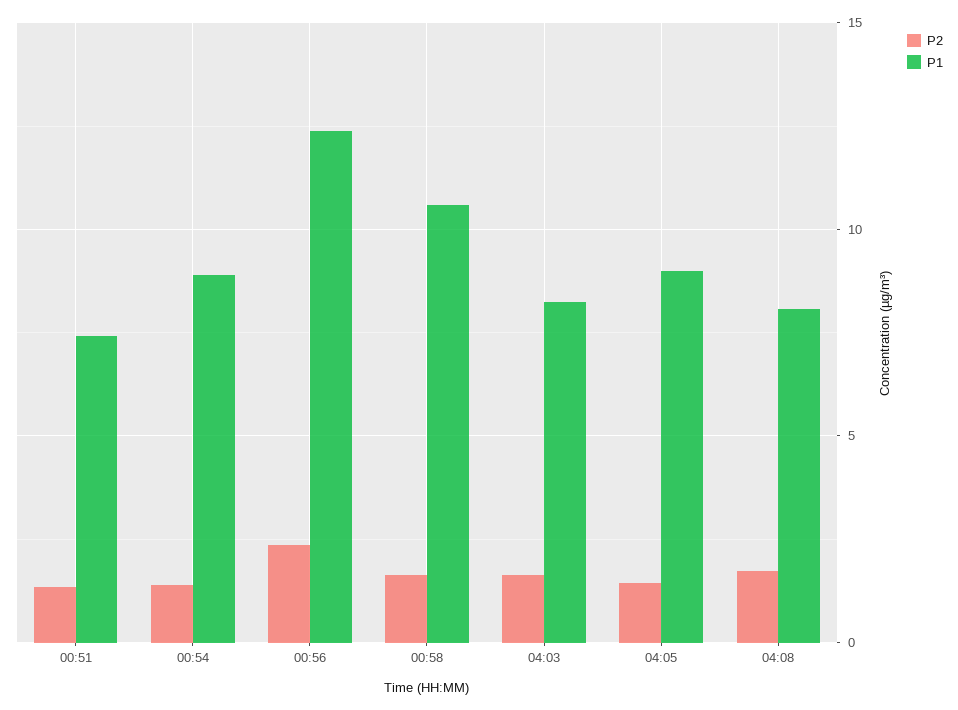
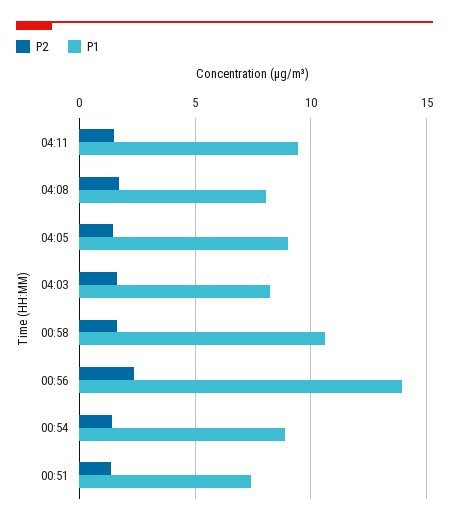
P1, 00:56: 12.5 -> 14
P2, 04:11: none -> 1.5
P1, 04:11: none -> 9.5

